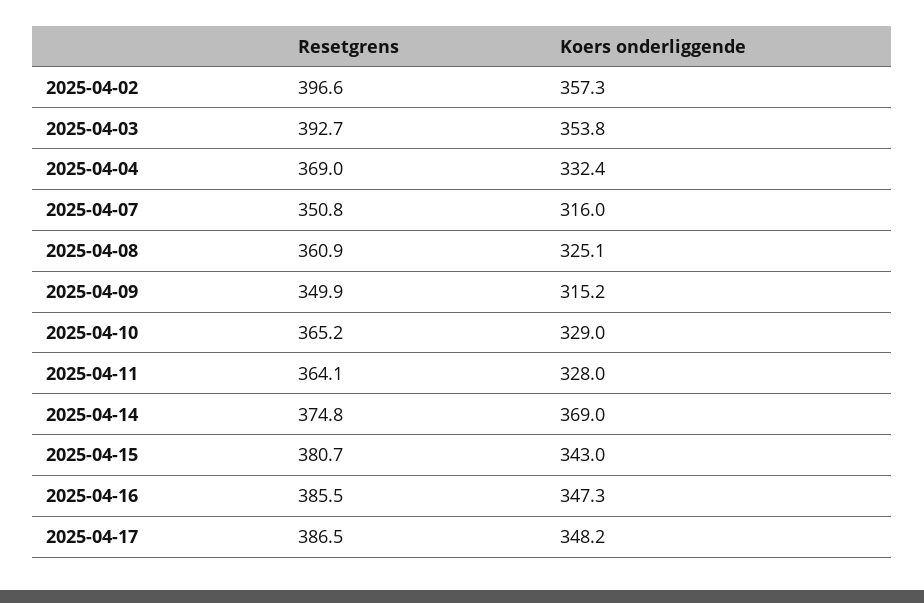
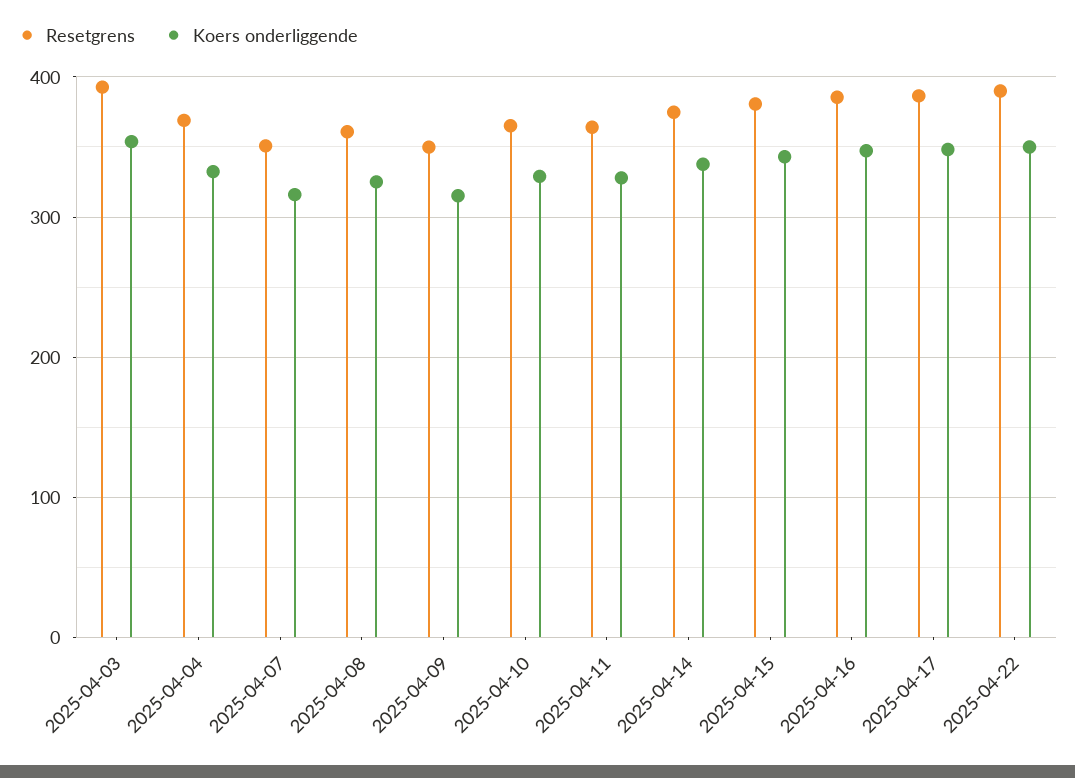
Resetgrens, 2025-04-02: 396.6 -> none
Koers onderliggende, 2025-04-02: 357.3 -> none
Koers onderliggende, 2025-04-14: 369 -> 340
Resetgrens, 2025-04-22: none -> 390
Koers onderliggende, 2025-04-22: none -> 350

